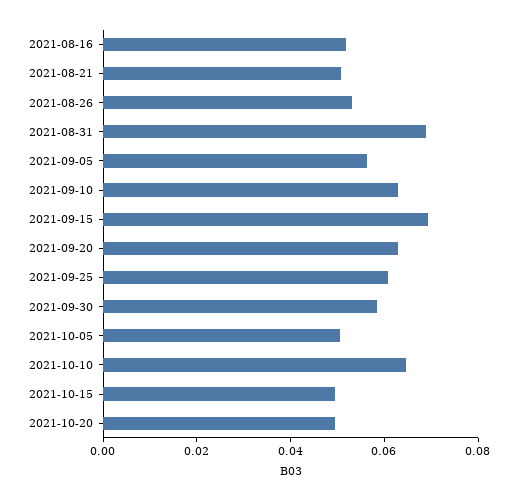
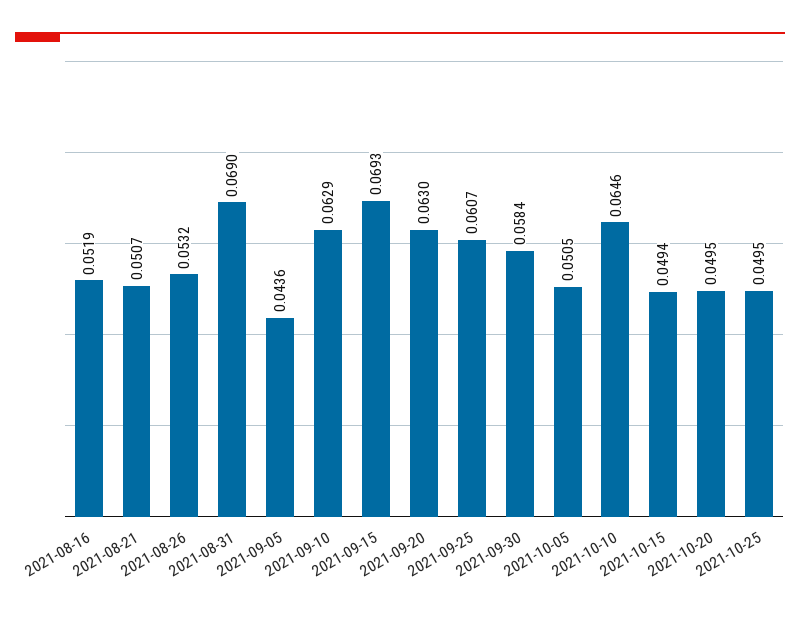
2021-09-05: 0.055 -> 0.0436
2021-10-25: none -> 0.0495

